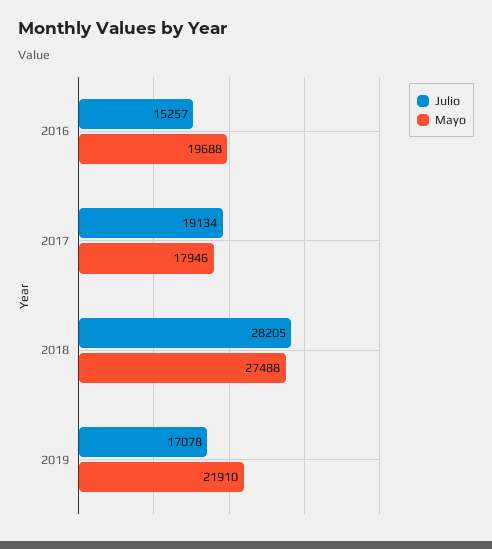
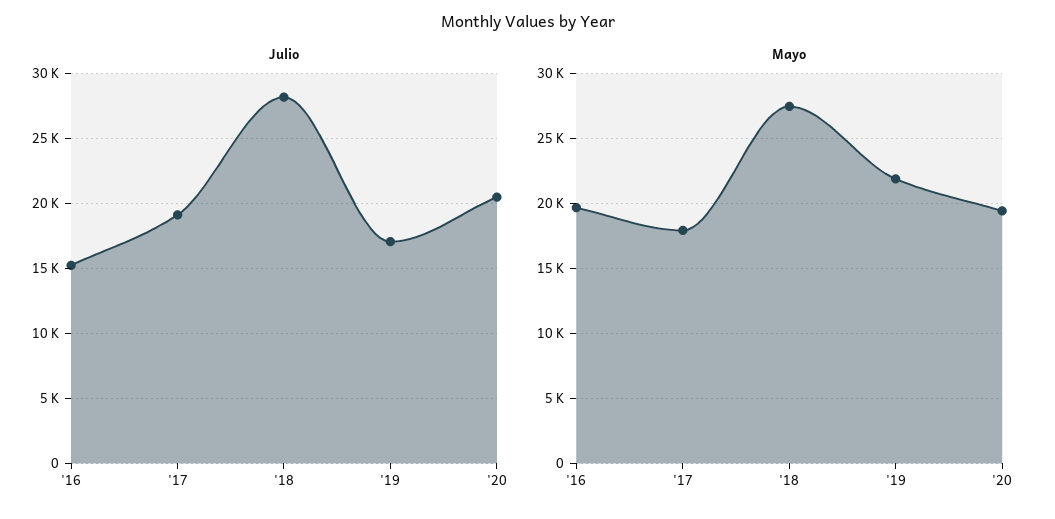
Julio, '20: none -> 20500
Mayo, '20: none -> 19500

